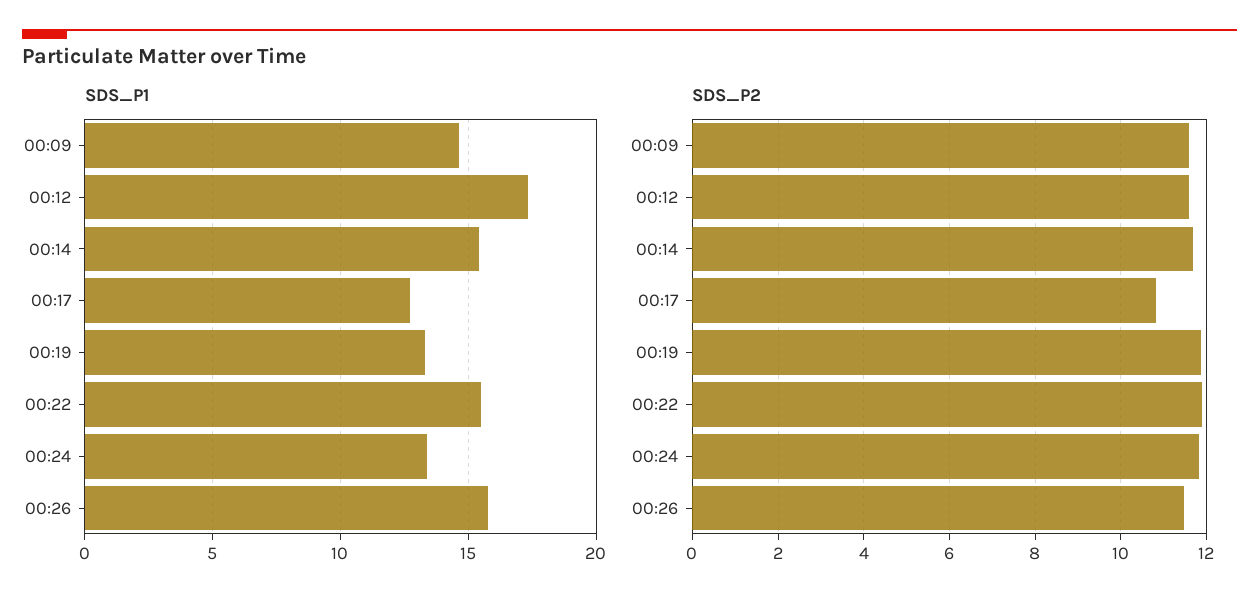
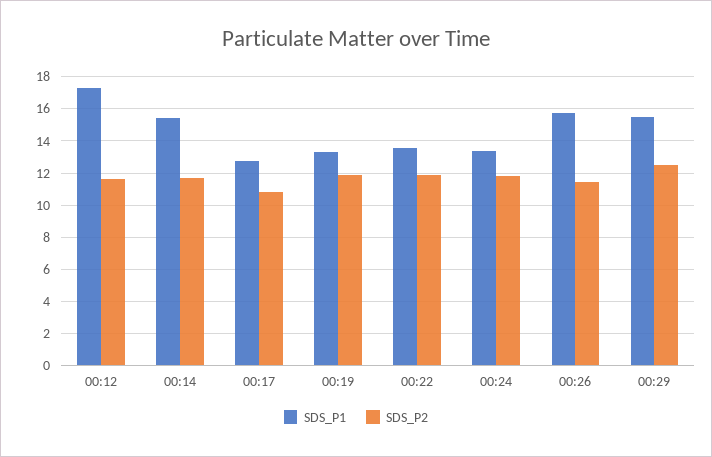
SDS_P1, 00:09: 14.5 -> none
SDS_P1, 00:22: 15.5 -> 13.5
SDS_P2, 00:09: 11.6 -> none
SDS_P1, 00:29: none -> 15.5
SDS_P2, 00:29: none -> 12.5

